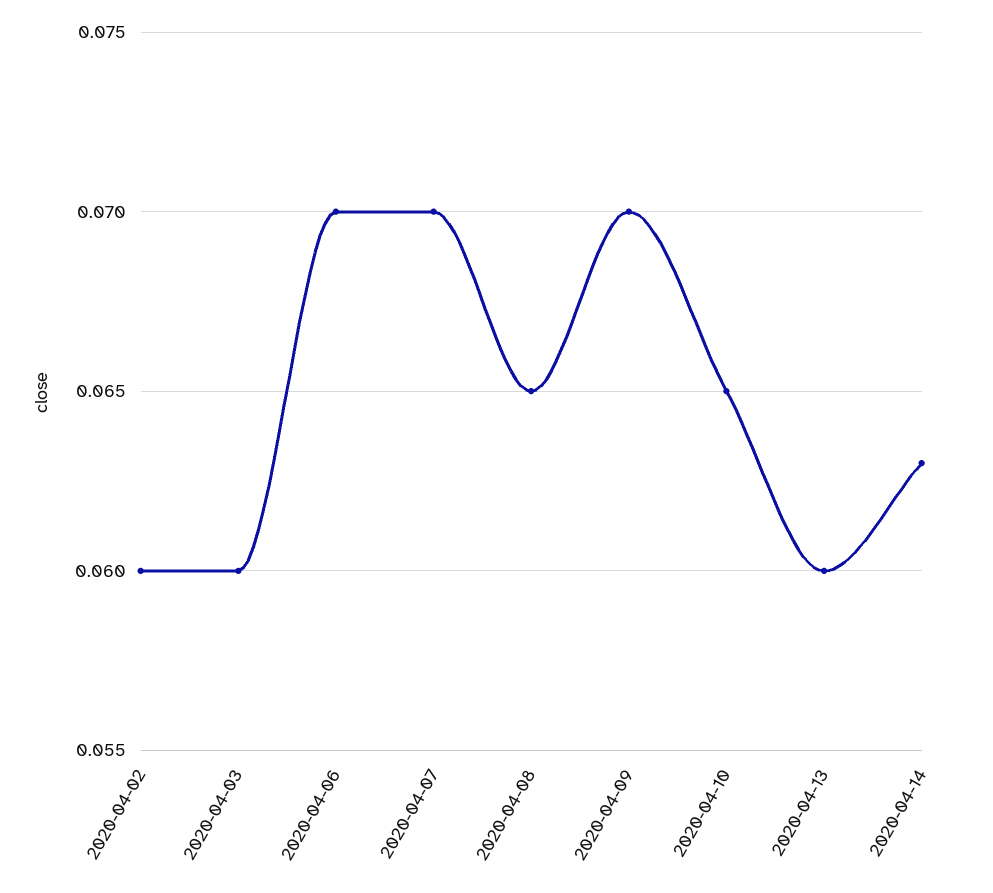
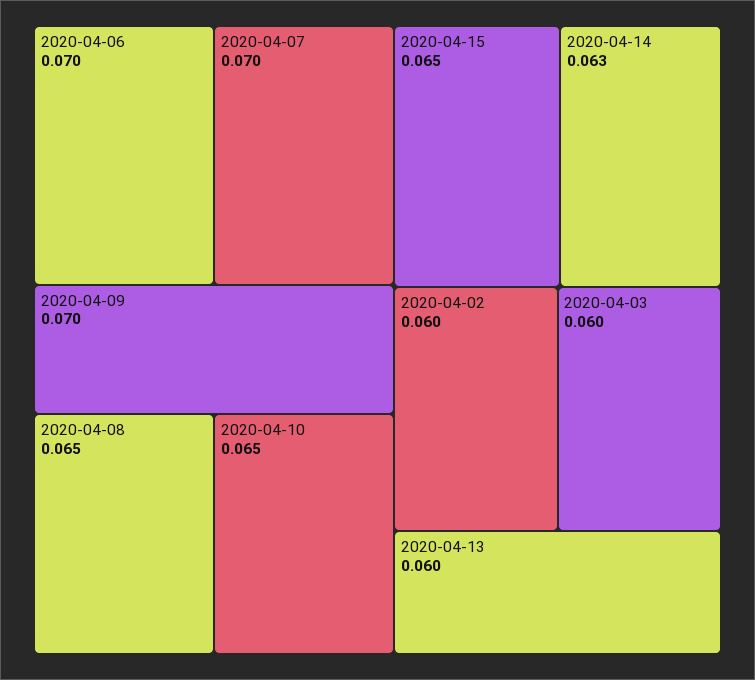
2020-04-15: none -> 0.065

